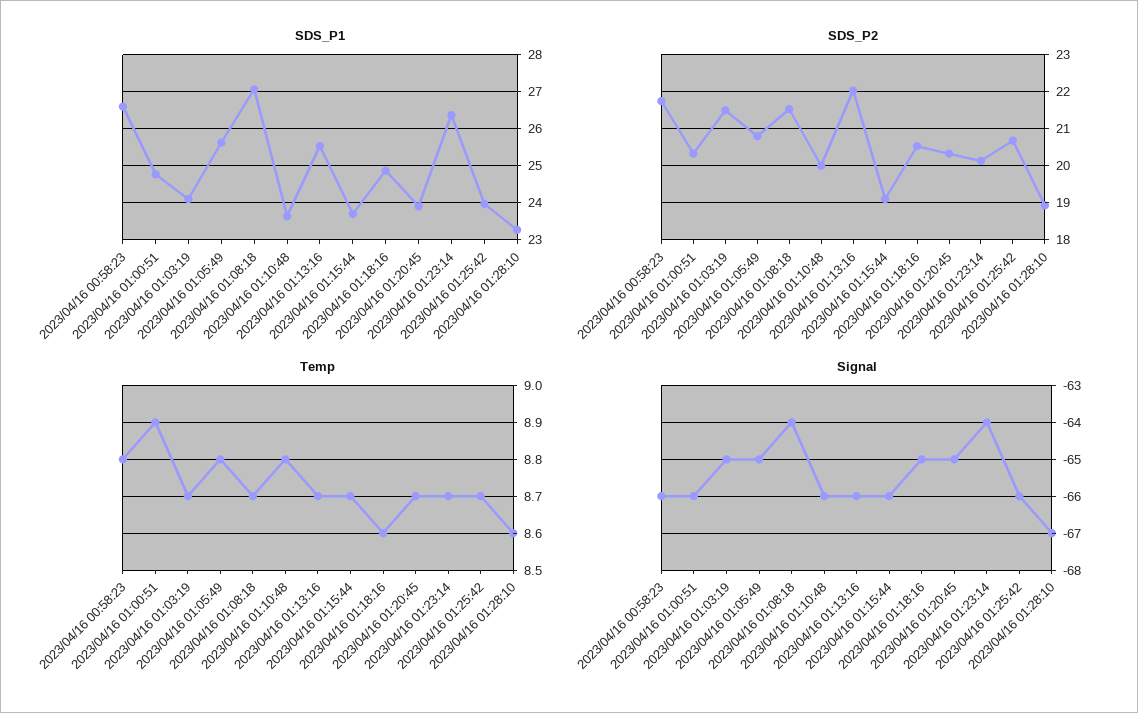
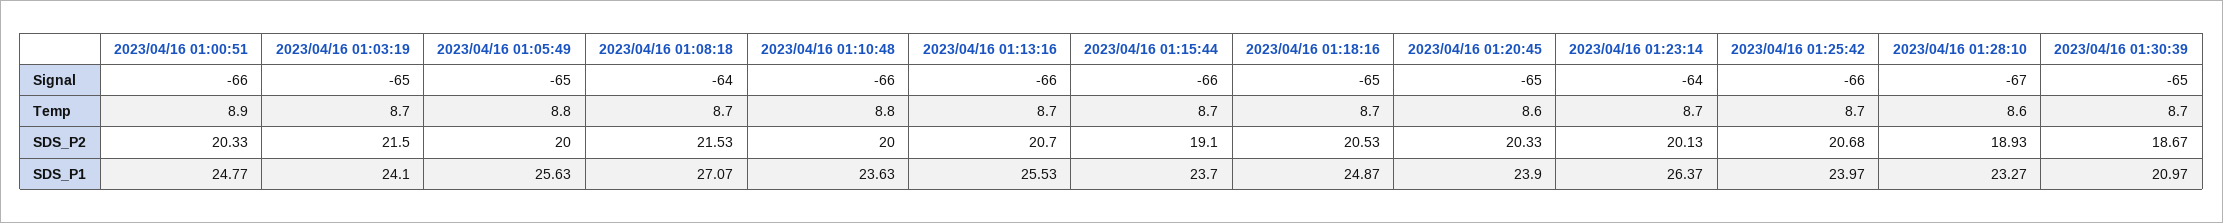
SDS_P1, 2023/04/16 00:58:23: 26.6 -> none
SDS_P2, 2023/04/16 00:58:23: 21.8 -> none
SDS_P2, 2023/04/16 01:05:49: 20.8 -> 20
SDS_P2, 2023/04/16 01:13:16: 22 -> 20.7
Temp, 2023/04/16 00:58:23: 8.8 -> none
Temp, 2023/04/16 01:18:16: 8.6 -> 8.7
Temp, 2023/04/16 01:20:45: 8.7 -> 8.6
Signal, 2023/04/16 00:58:23: -66 -> none
Signal, 2023/04/16 01:30:39: none -> -65
Temp, 2023/04/16 01:30:39: none -> 8.7
SDS_P2, 2023/04/16 01:30:39: none -> 18.67
SDS_P1, 2023/04/16 01:30:39: none -> 20.97

